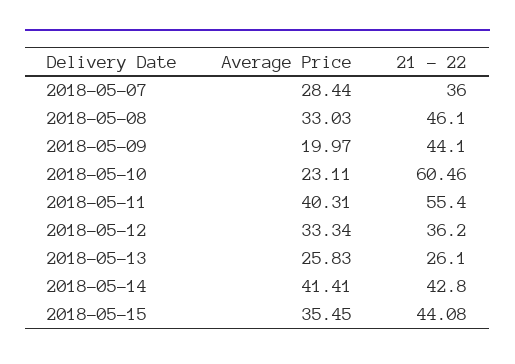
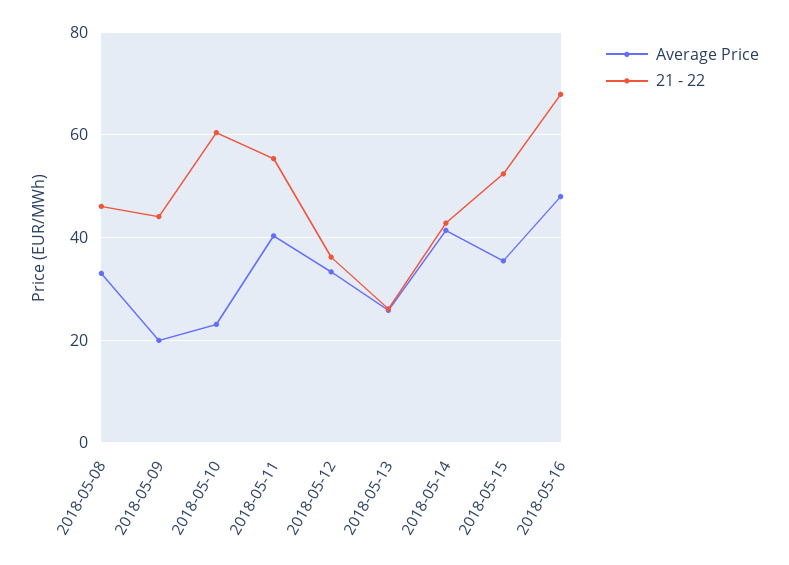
Average Price, 2018-05-07: 28.44 -> none
21 - 22, 2018-05-07: 36 -> none
21 - 22, 2018-05-15: 44.08 -> 52
Average Price, 2018-05-16: none -> 48
21 - 22, 2018-05-16: none -> 68

